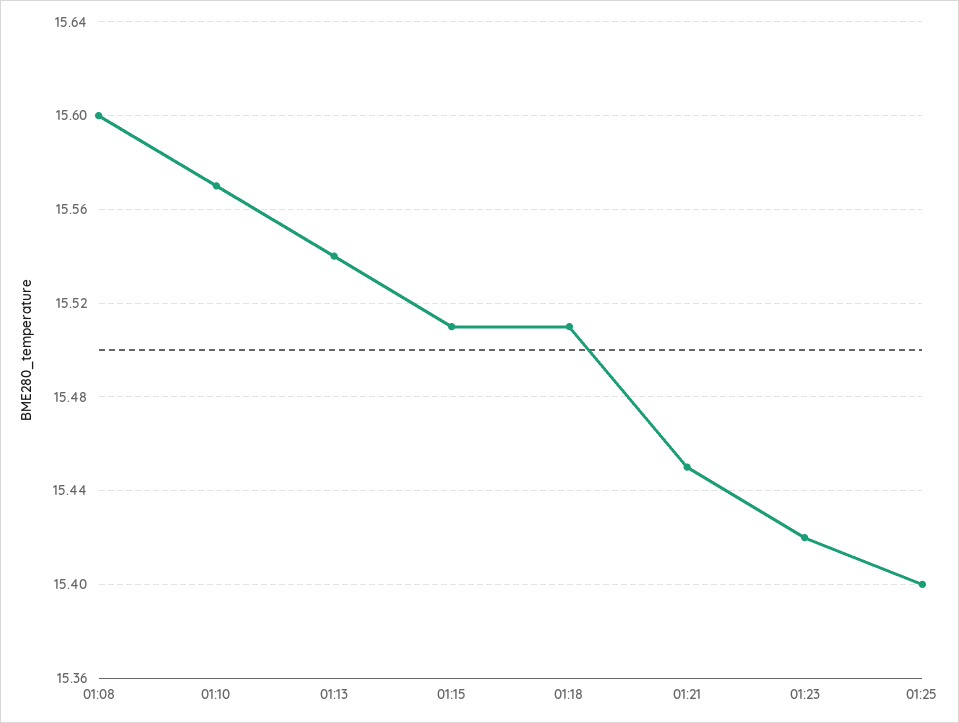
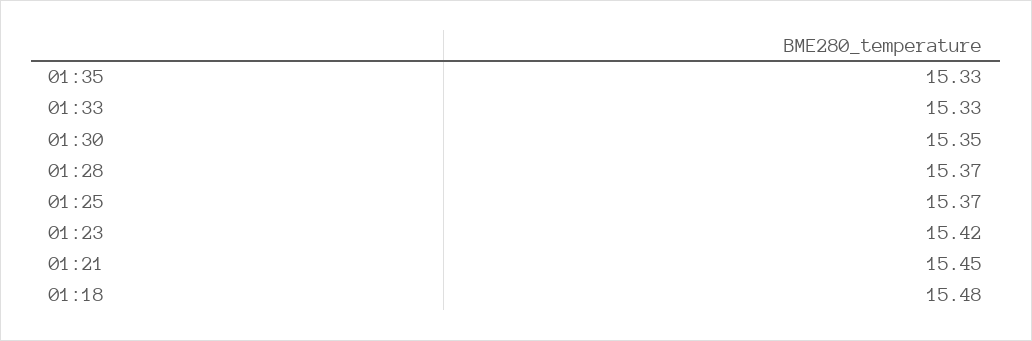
01:08: 15.6 -> none
01:10: 15.57 -> none
01:13: 15.54 -> none
01:15: 15.51 -> none
01:18: 15.51 -> 15.48
01:25: 15.4 -> 15.37
01:35: none -> 15.33
01:33: none -> 15.33
01:30: none -> 15.35
01:28: none -> 15.37

